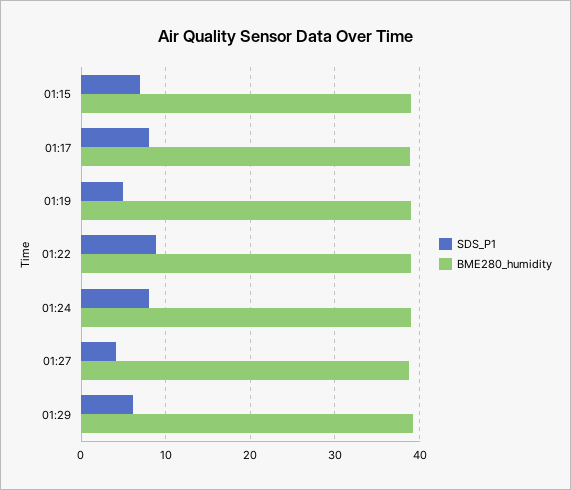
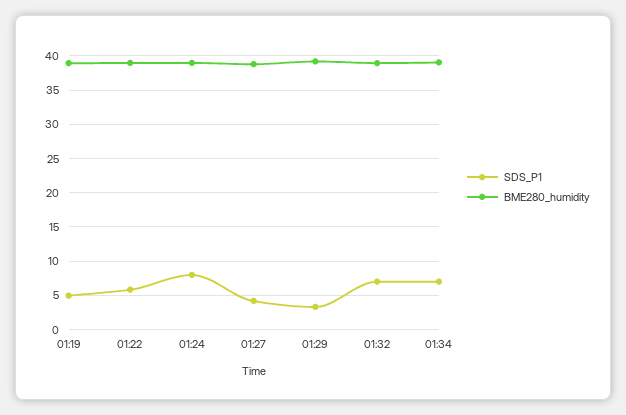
SDS_P1, 01:15: 7 -> none
BME280_humidity, 01:15: 39 -> none
SDS_P1, 01:17: 8 -> none
BME280_humidity, 01:17: 39 -> none
SDS_P1, 01:22: 9 -> 6
SDS_P1, 01:29: 6 -> 3
SDS_P1, 01:32: none -> 7
BME280_humidity, 01:32: none -> 39
SDS_P1, 01:34: none -> 7
BME280_humidity, 01:34: none -> 39

